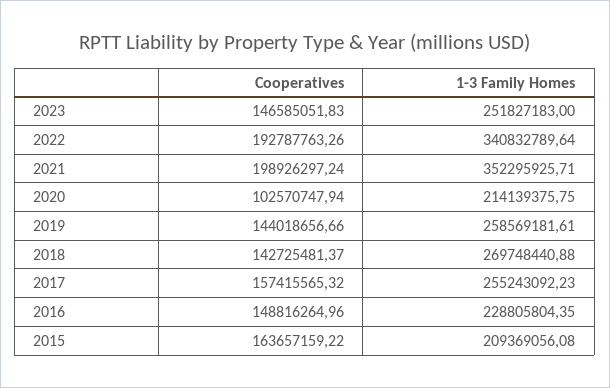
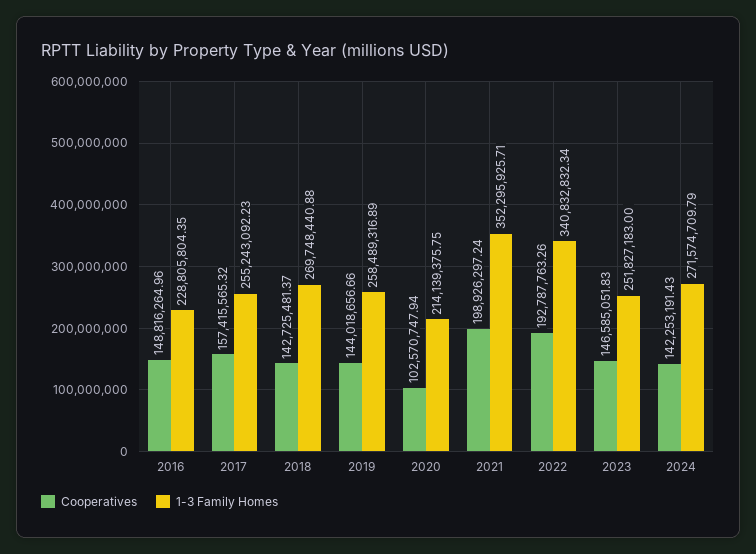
1-3 Family Homes, 2022: 340832789.64 -> 340832832.34
1-3 Family Homes, 2019: 258569181.61 -> 258489316.89
Cooperatives, 2015: 163657159.22 -> none
1-3 Family Homes, 2015: 209369056.08 -> none
Cooperatives, 2024: none -> 142253191.43
1-3 Family Homes, 2024: none -> 271574709.79

